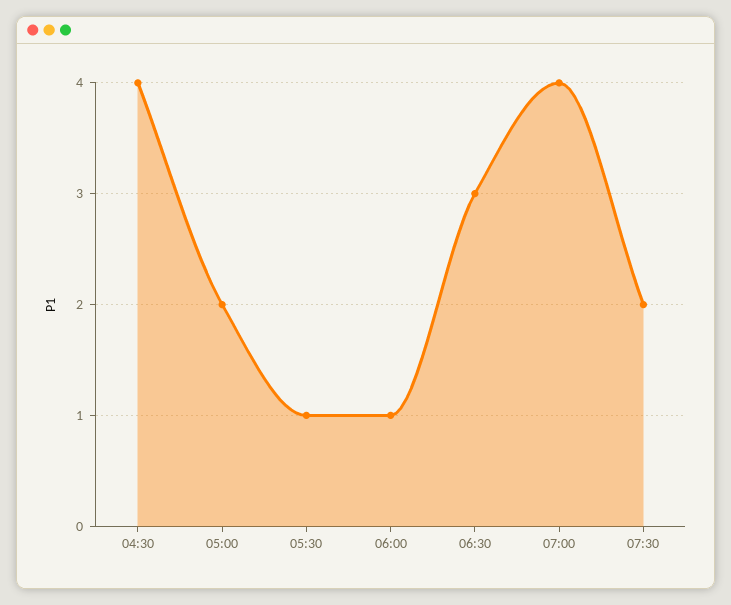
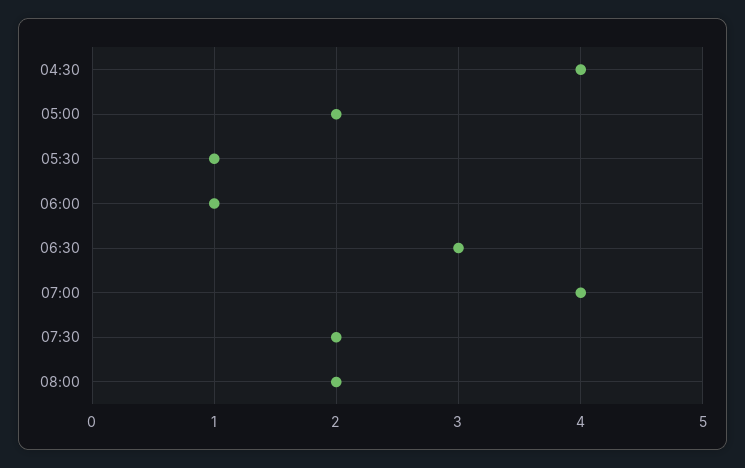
08:00: none -> 2

